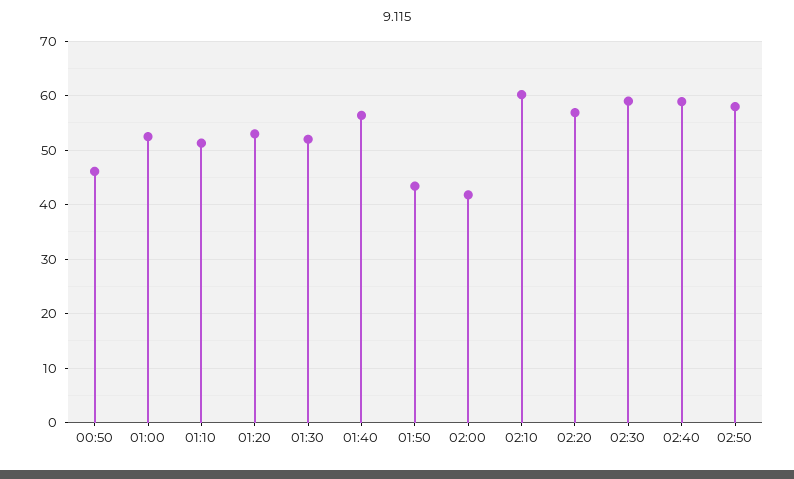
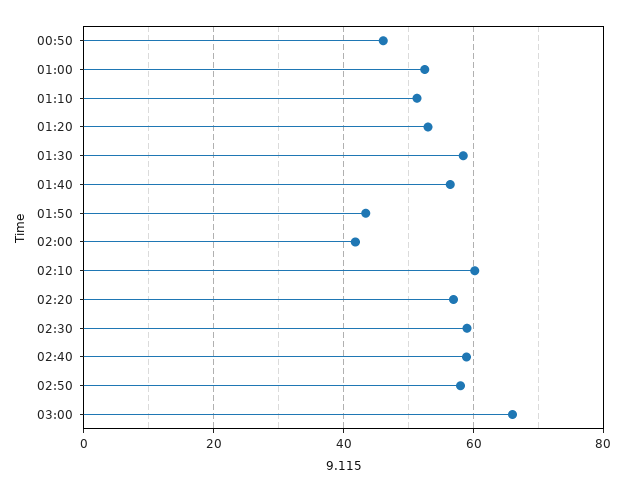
01:30: 52 -> 58
03:00: none -> 66

